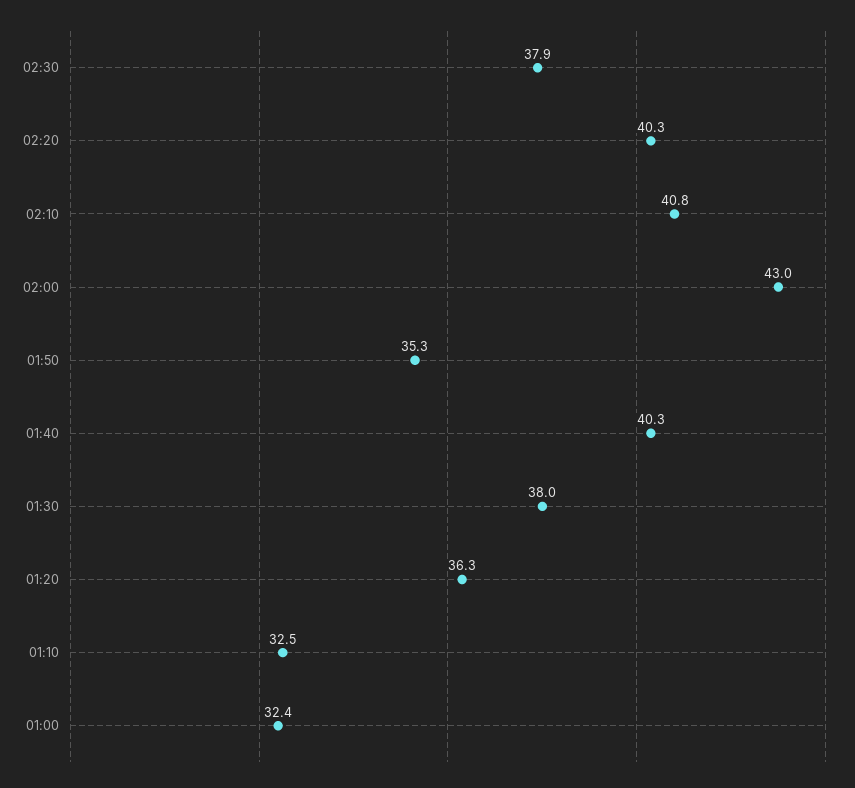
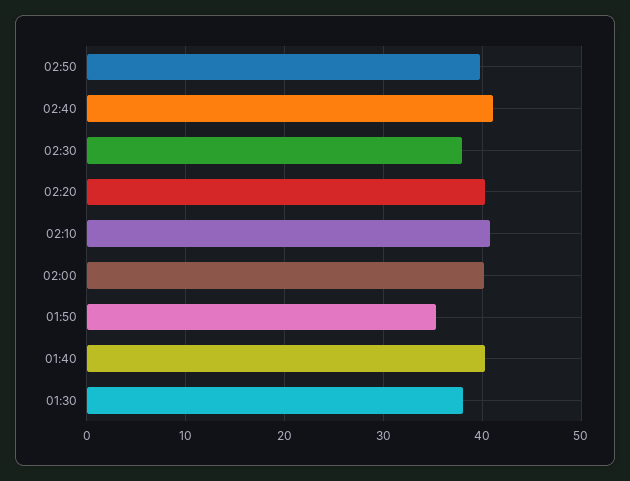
02:00: 43 -> 40
01:20: 36.3 -> none
01:10: 32.5 -> none
01:00: 32.4 -> none
02:50: none -> 40
02:40: none -> 41

